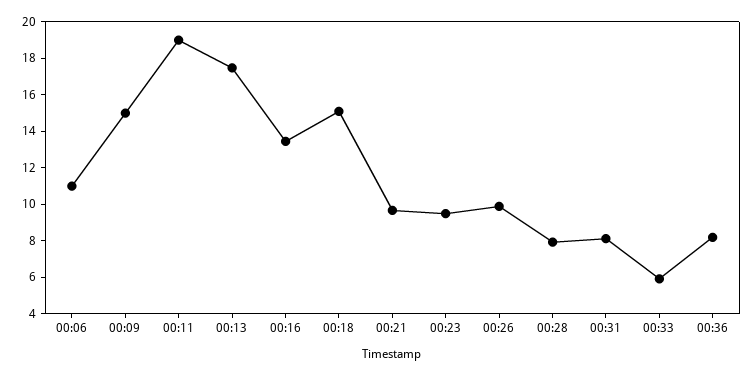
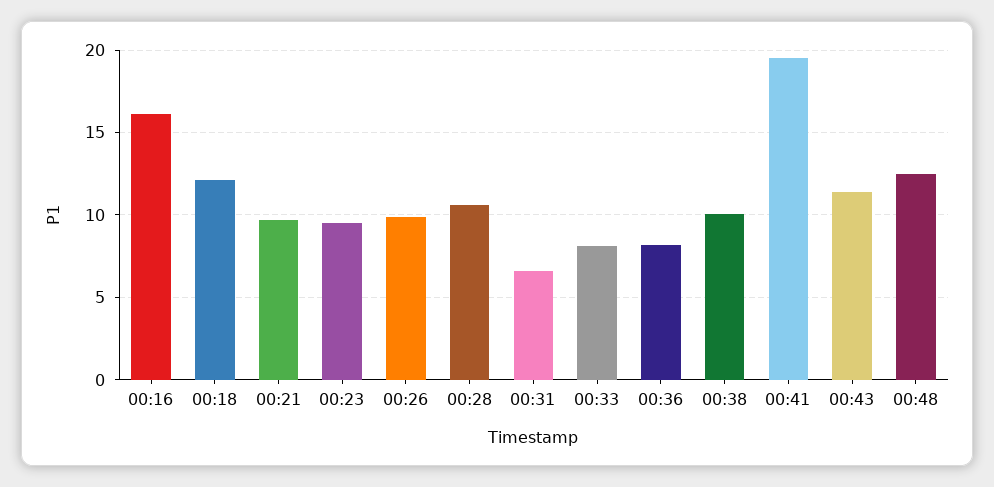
00:06: 11 -> none
00:09: 15 -> none
00:11: 19 -> none
00:13: 17.5 -> none
00:16: 13.5 -> 16
00:18: 15 -> 12
00:28: 8 -> 10.5
00:31: 8 -> 6.5
00:33: 6 -> 8
00:38: none -> 10
00:41: none -> 19.5
00:43: none -> 11.5
00:48: none -> 12.5

